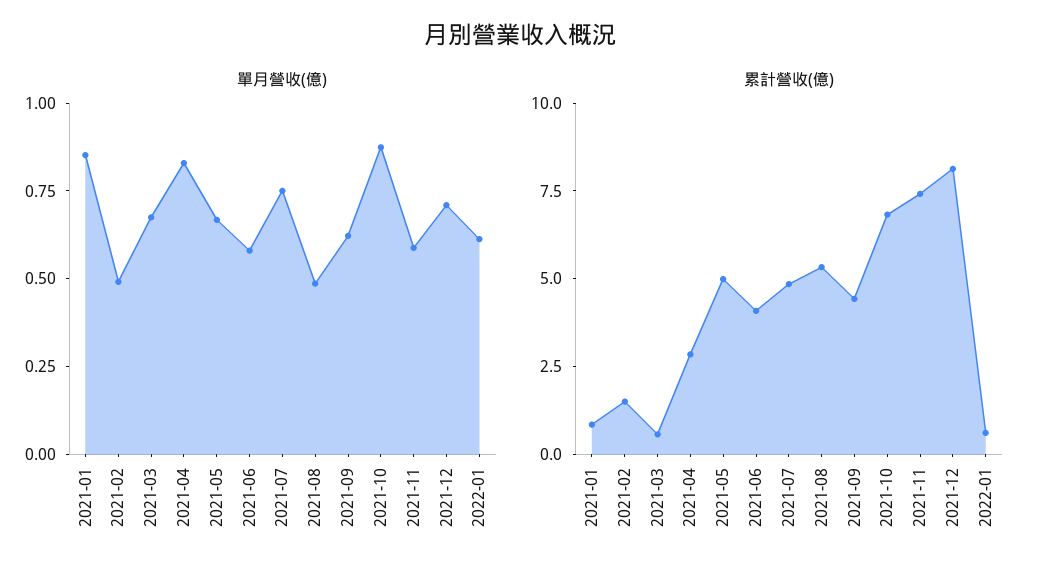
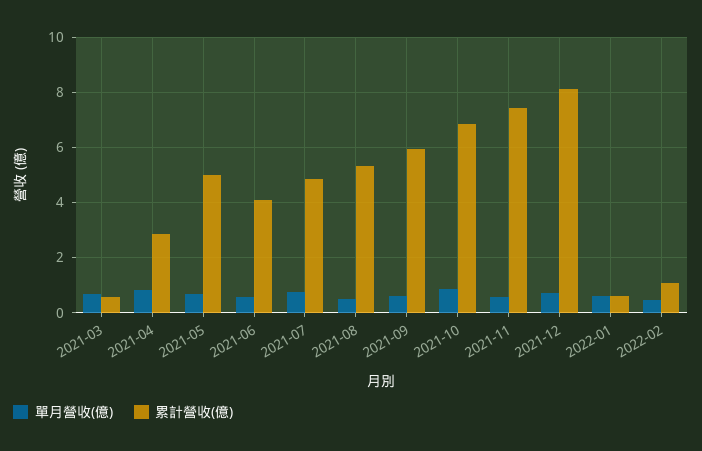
單月營收(億), 2021-01: 0.85 -> none
單月營收(億), 2021-02: 0.5 -> none
累計營收(億), 2021-01: 1 -> none
累計營收(億), 2021-02: 1.5 -> none
累計營收(億), 2021-09: 4.5 -> 6
單月營收(億), 2022-02: none -> 0.5
累計營收(億), 2022-02: none -> 1

